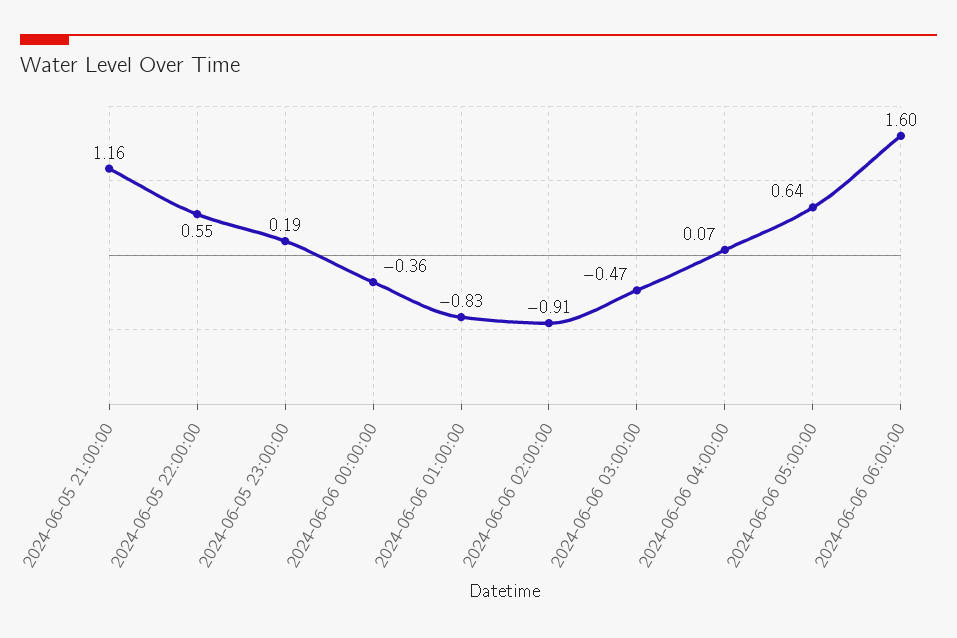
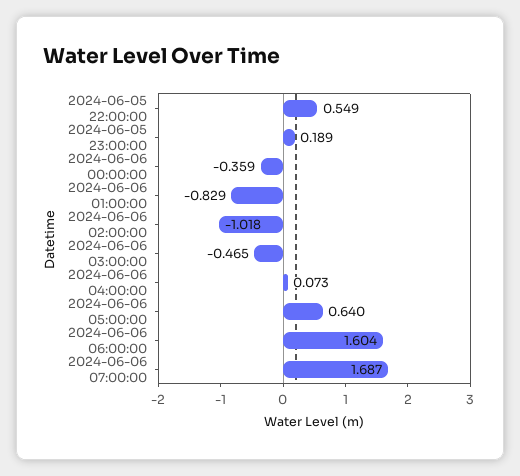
2024-06-05 21:00:00: 1.16 -> none
2024-06-06 02:00:00: -0.91 -> -1.018
2024-06-06 07:00:00: none -> 1.687

